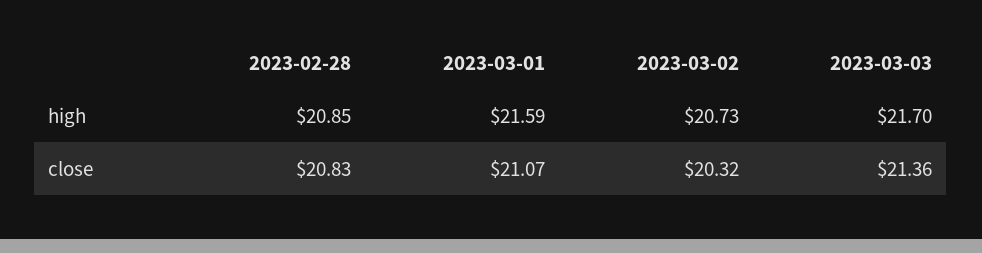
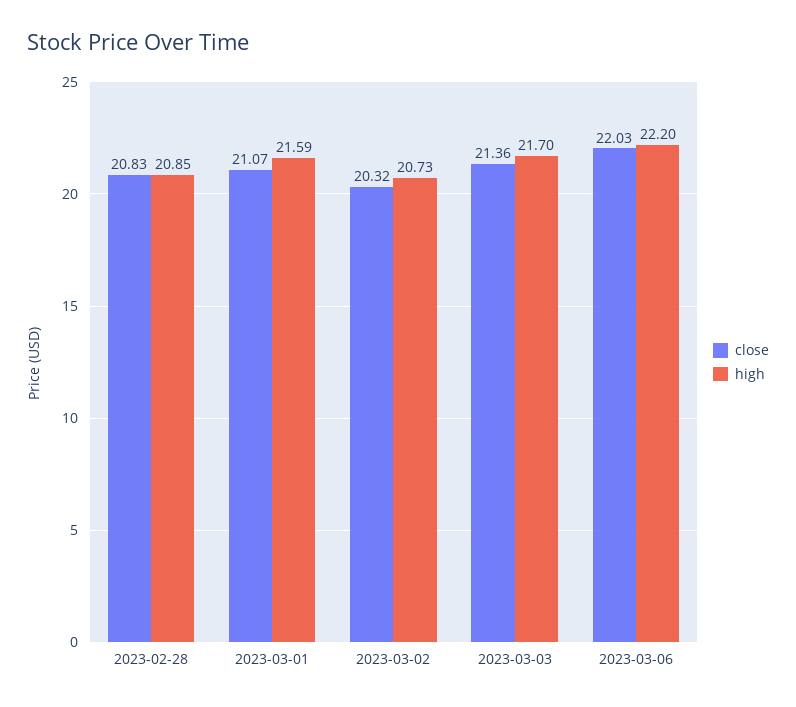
close, 2023-03-06: none -> 22.03
high, 2023-03-06: none -> 22.2

